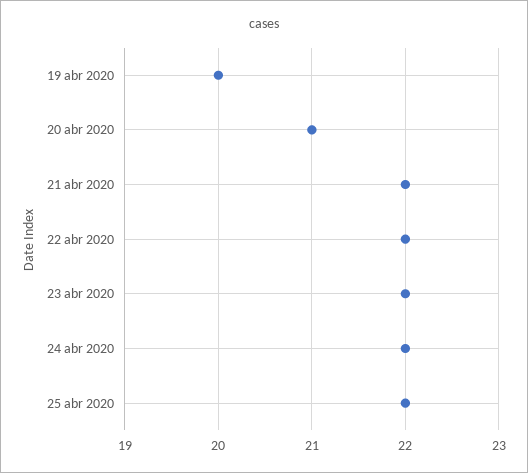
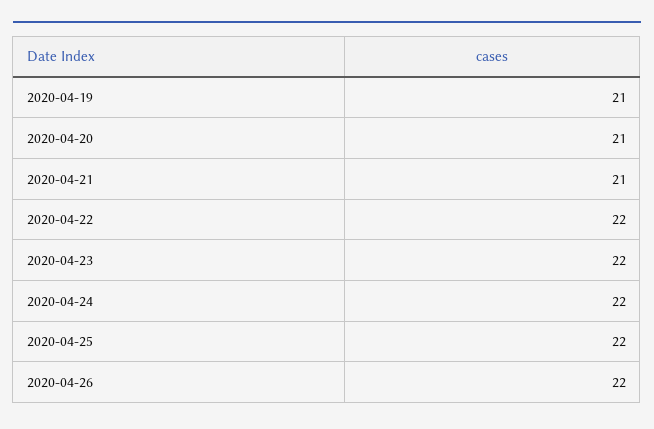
19 abr 2020: 20 -> 21
21 abr 2020: 22 -> 21
2020-04-26: none -> 22

